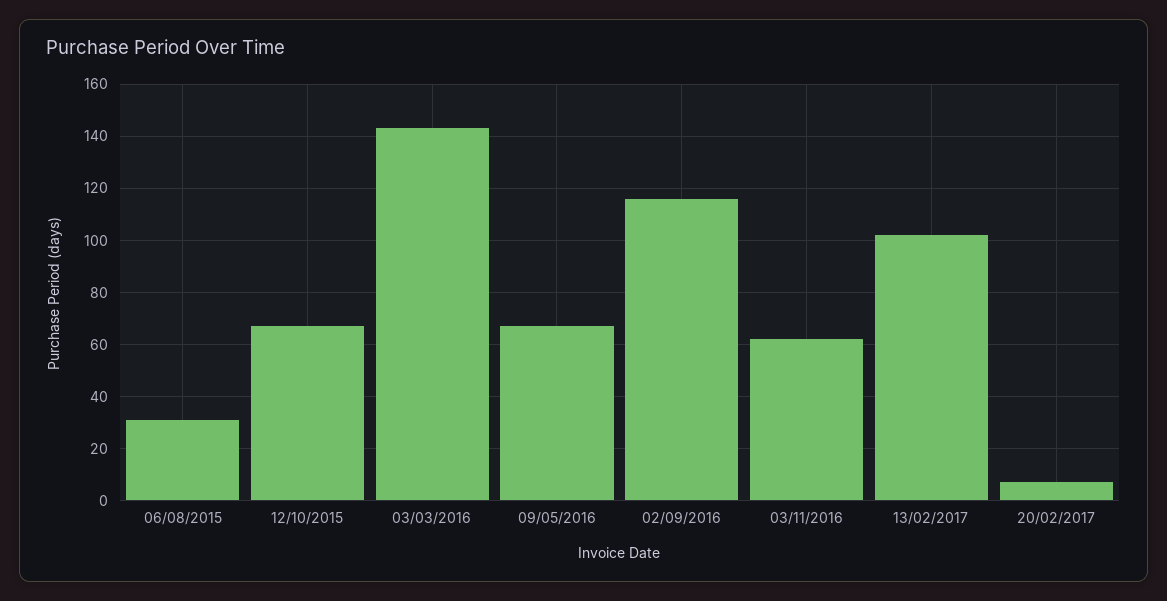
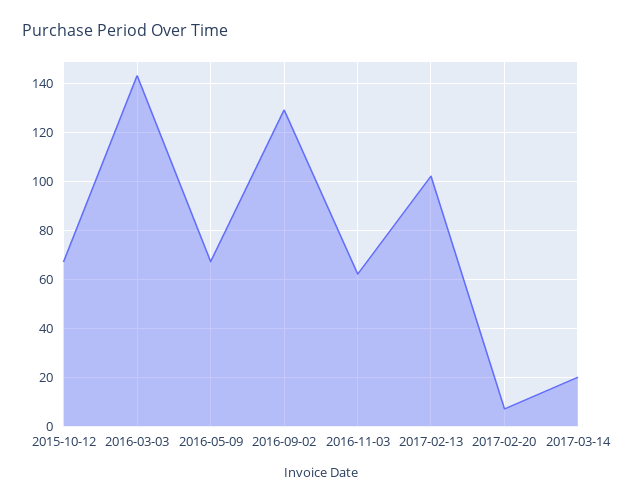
06/08/2015: 30 -> none
02/09/2016: 115 -> 130
2017-03-14: none -> 20

